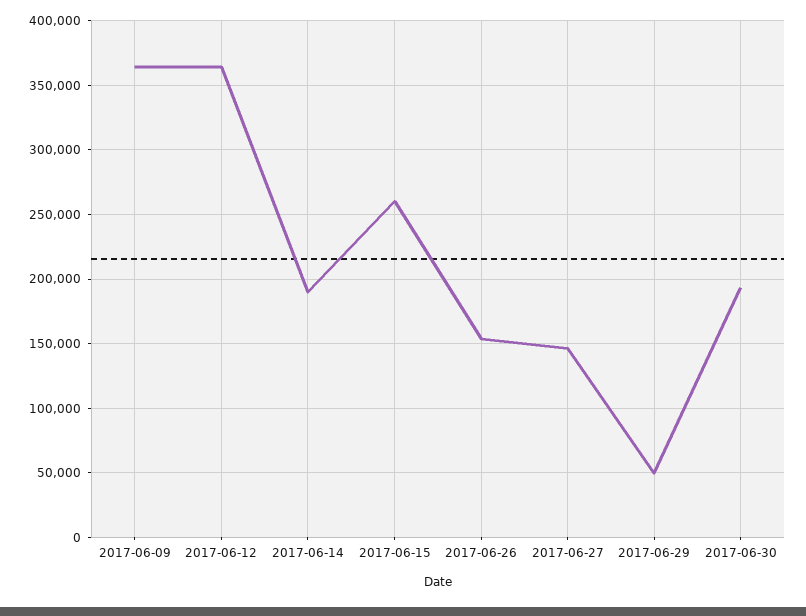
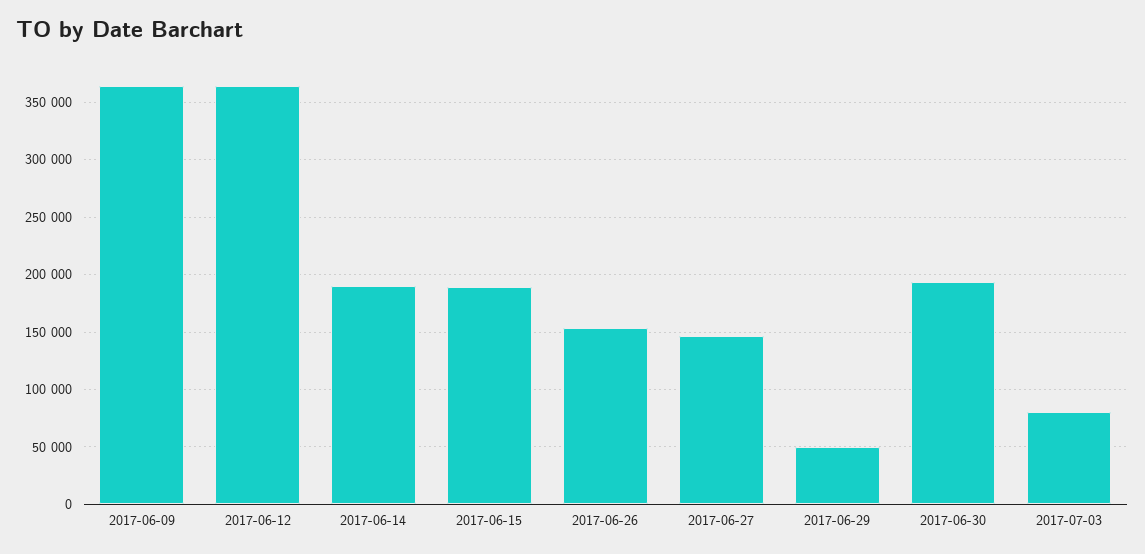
2017-06-15: 260000 -> 190000
2017-07-03: none -> 80000

